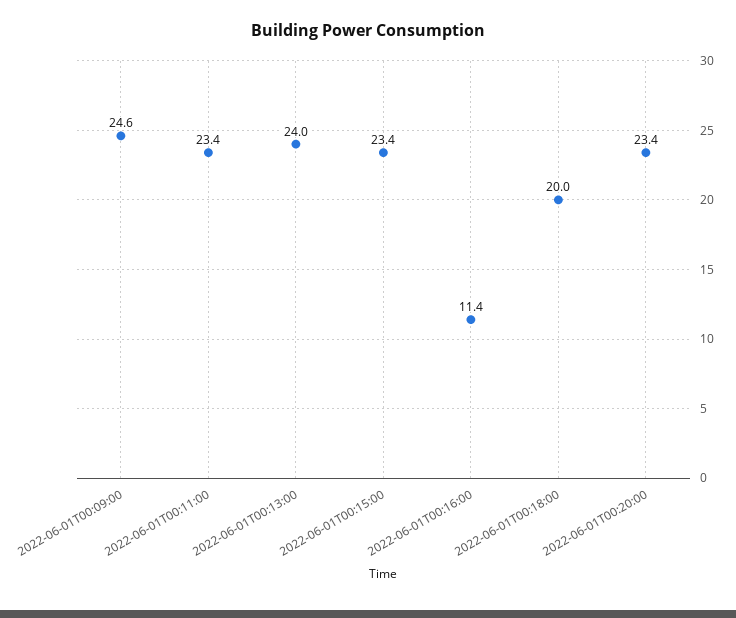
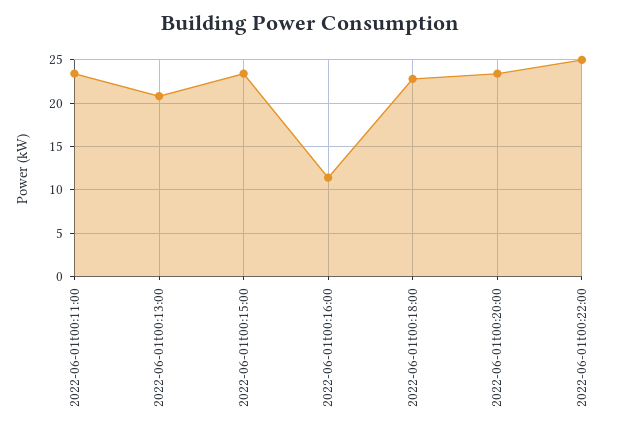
2022-06-01T00:09:00: 24.6 -> none
2022-06-01T00:13:00: 24 -> 21
2022-06-01T00:18:00: 20 -> 23
2022-06-01t00:22:00: none -> 25

